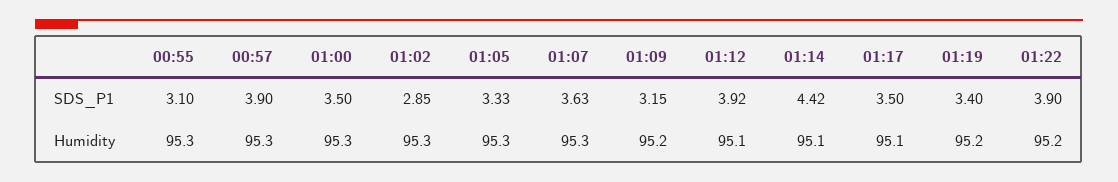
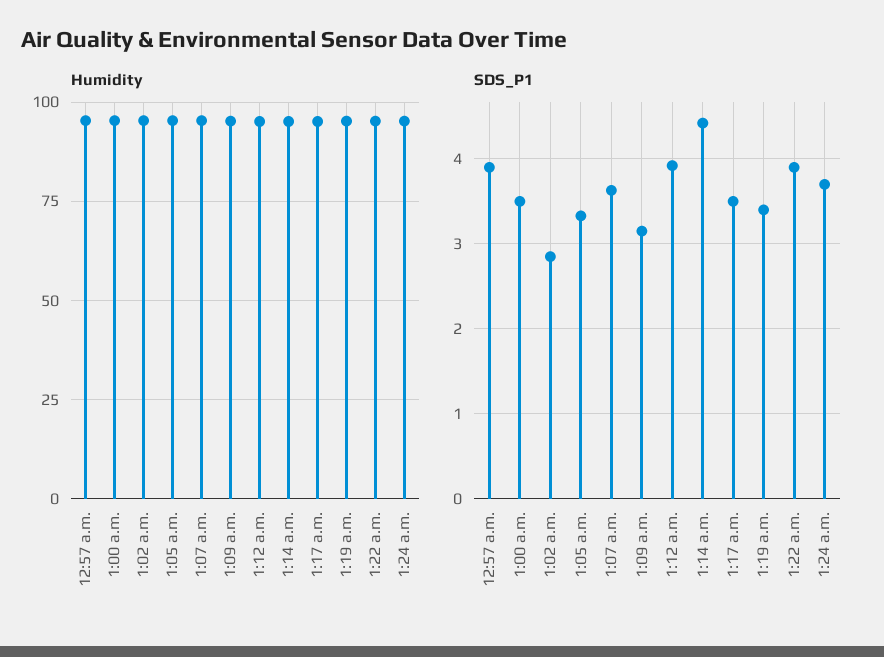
SDS_P1, 00:55: 3.1 -> none
Humidity, 00:55: 95.3 -> none
Humidity, 1:24 a.m.: none -> 95
SDS_P1, 1:24 a.m.: none -> 3.7

